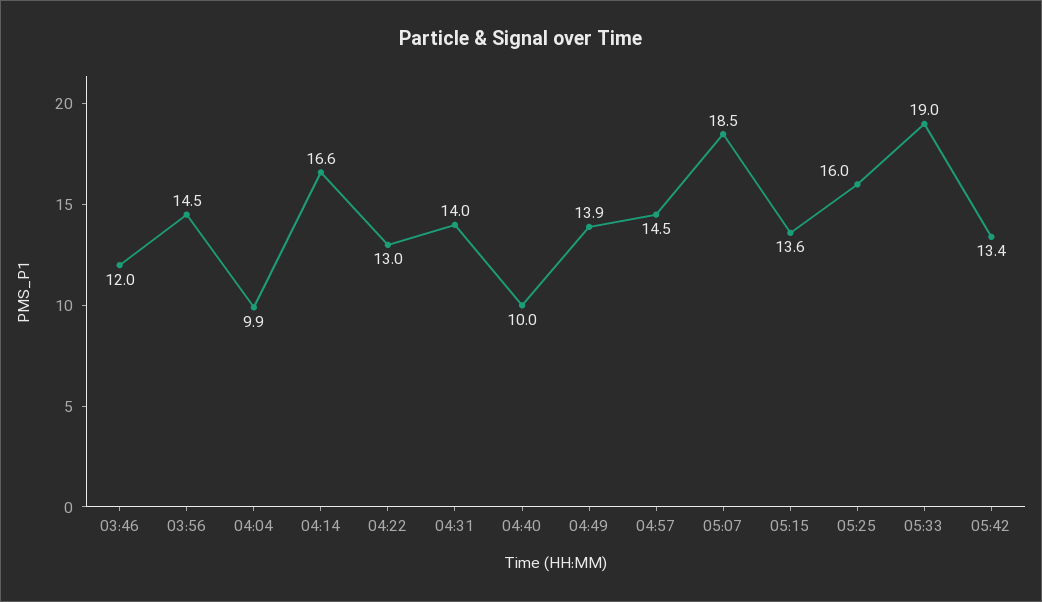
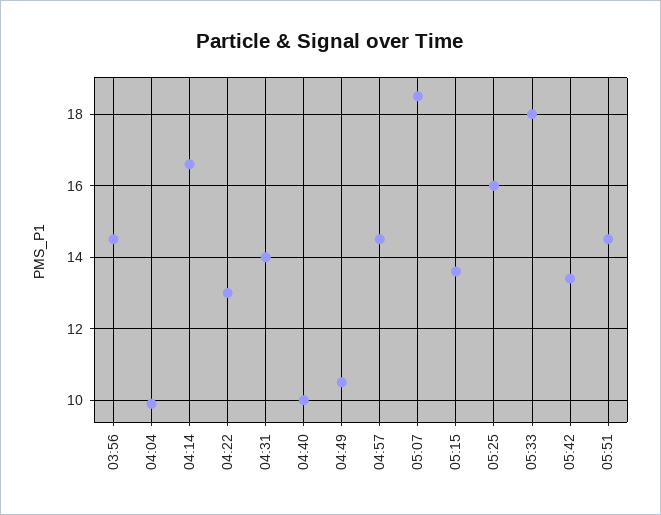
03:46: 12 -> none
04:49: 13.9 -> 10.5
05:33: 19 -> 18
05:51: none -> 14.5

